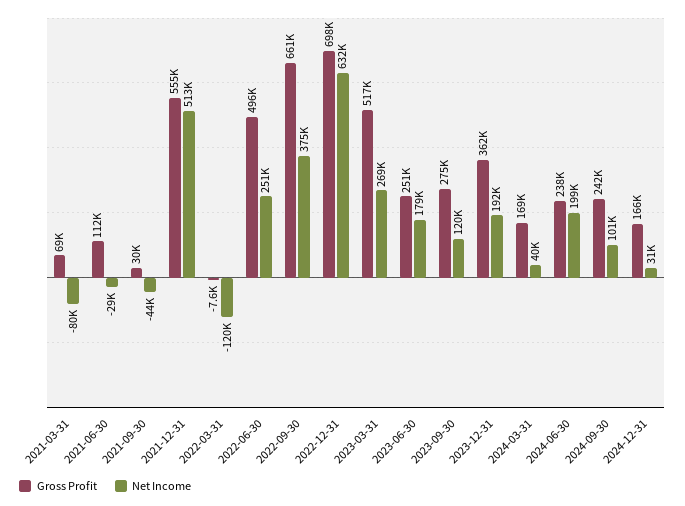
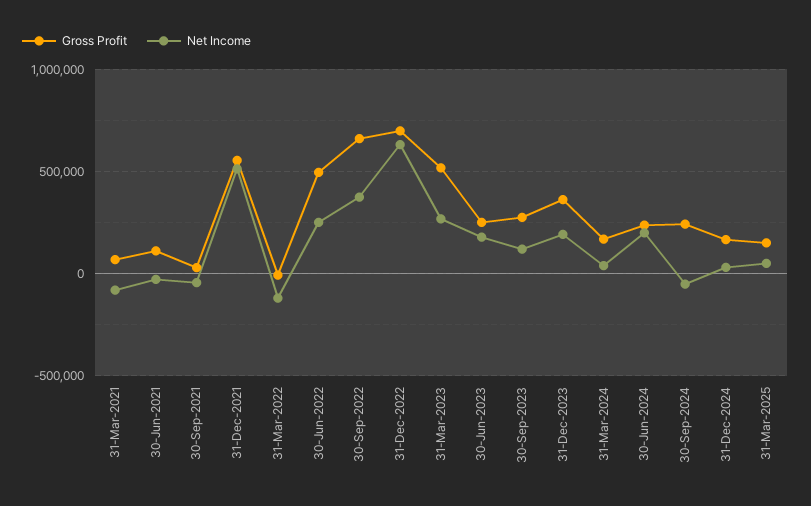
Net Income, 2024-09-30: 101000 -> -50000
Gross Profit, 31-Mar-2025: none -> 150000
Net Income, 31-Mar-2025: none -> 50000

